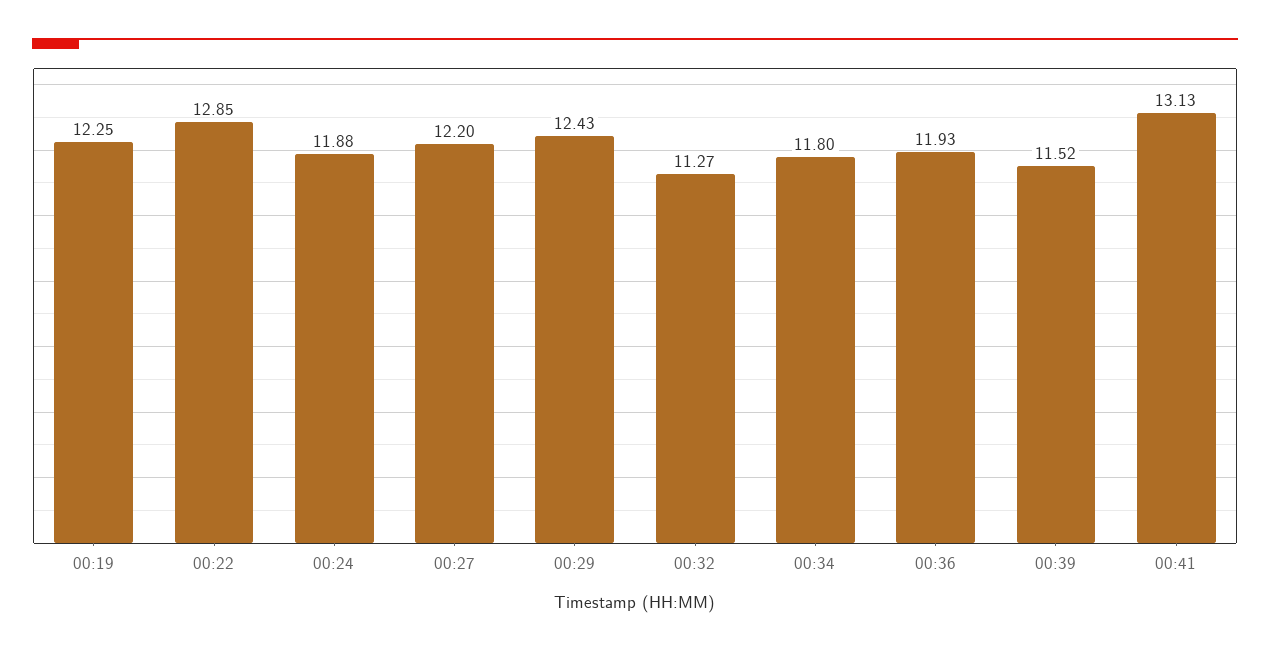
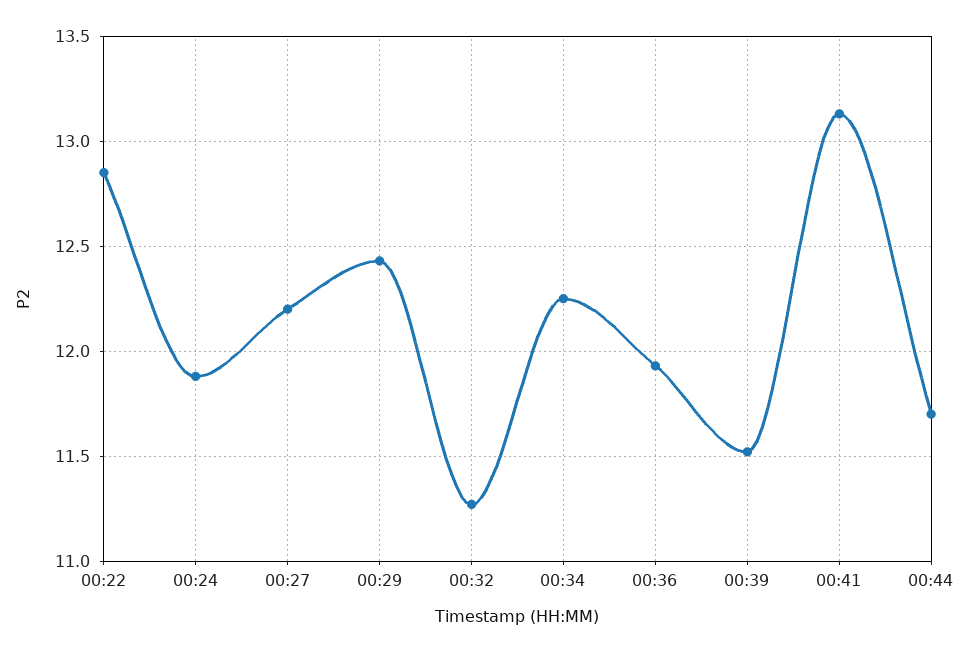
00:19: 12.25 -> none
00:34: 11.8 -> 12.25
00:44: none -> 11.7

